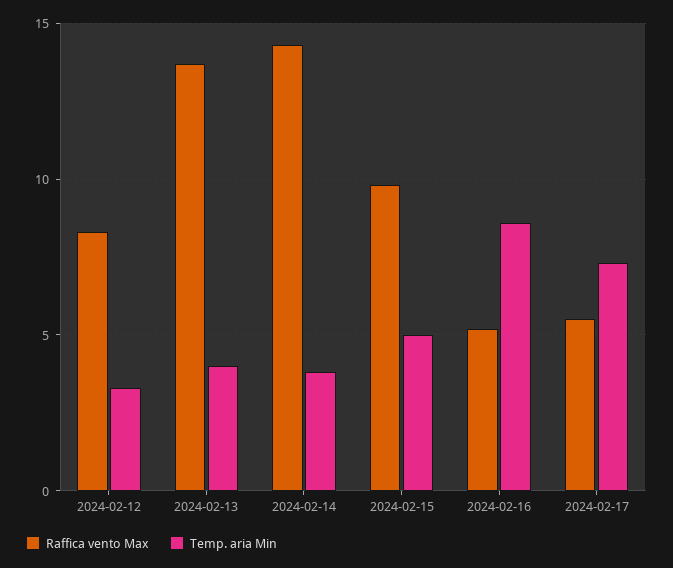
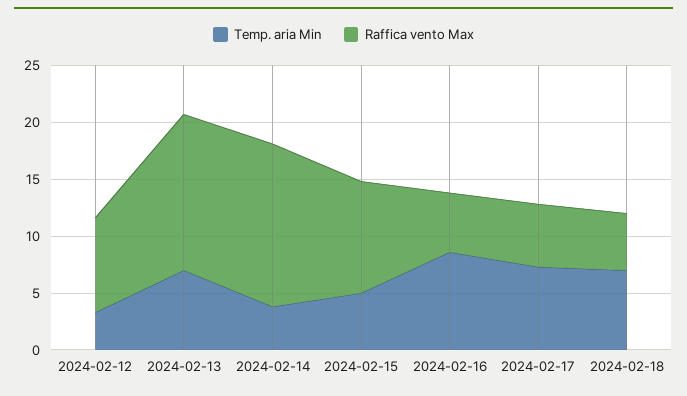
Temp. aria Min, 2024-02-13: 4 -> 7
Temp. aria Min, 2024-02-18: none -> 7
Raffica vento Max, 2024-02-18: none -> 5

